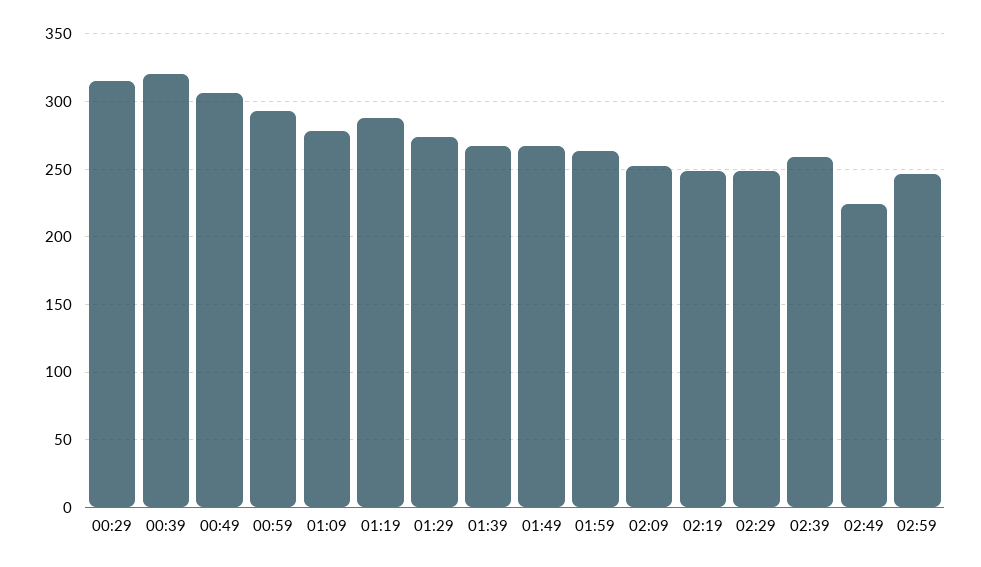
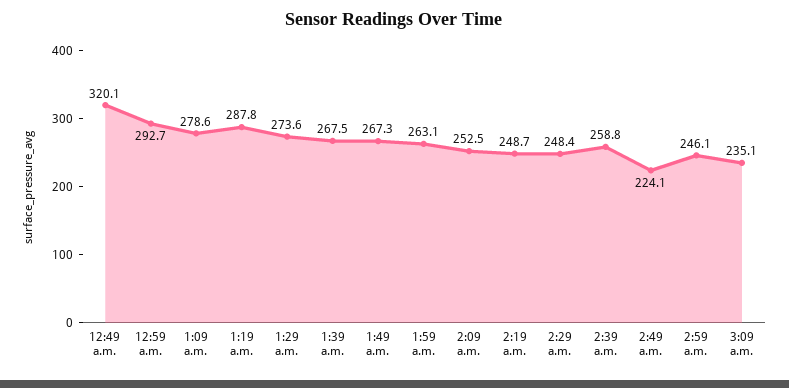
00:29: 315 -> none
00:39: 320 -> none
00:49: 305 -> 320.1
3:09 a.m.: none -> 235.1

